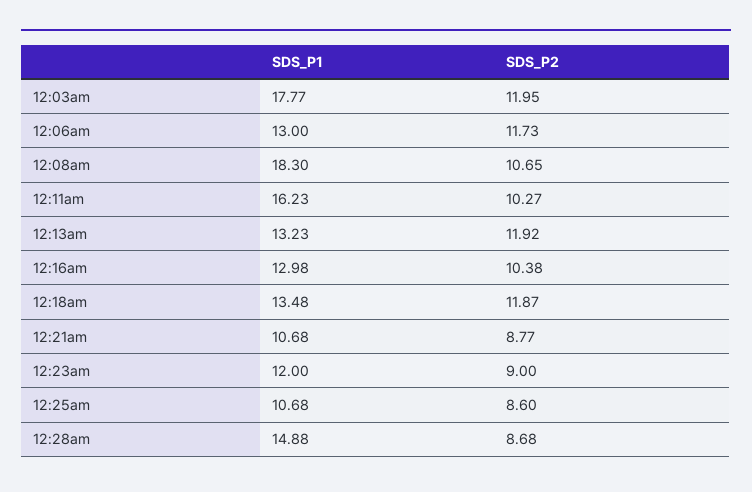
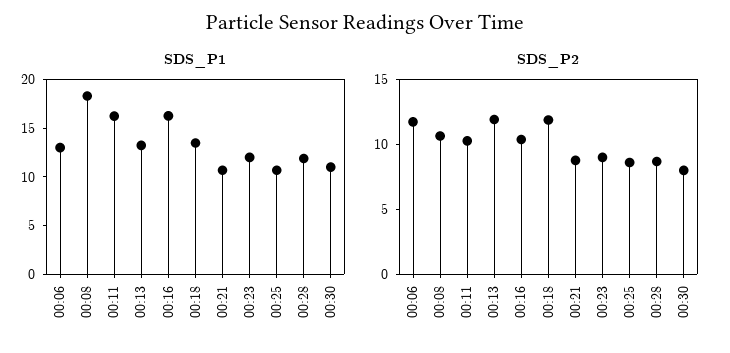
SDS_P1, 12:03am: 17.77 -> none
SDS_P2, 12:03am: 11.95 -> none
SDS_P1, 12:16am: 12.98 -> 16
SDS_P1, 12:28am: 14.88 -> 12
SDS_P1, 00:30: none -> 11
SDS_P2, 00:30: none -> 8

